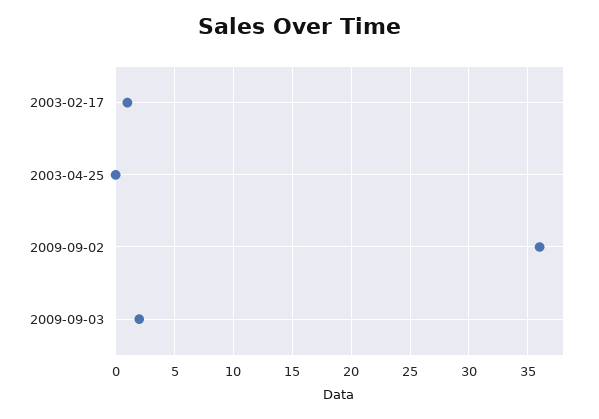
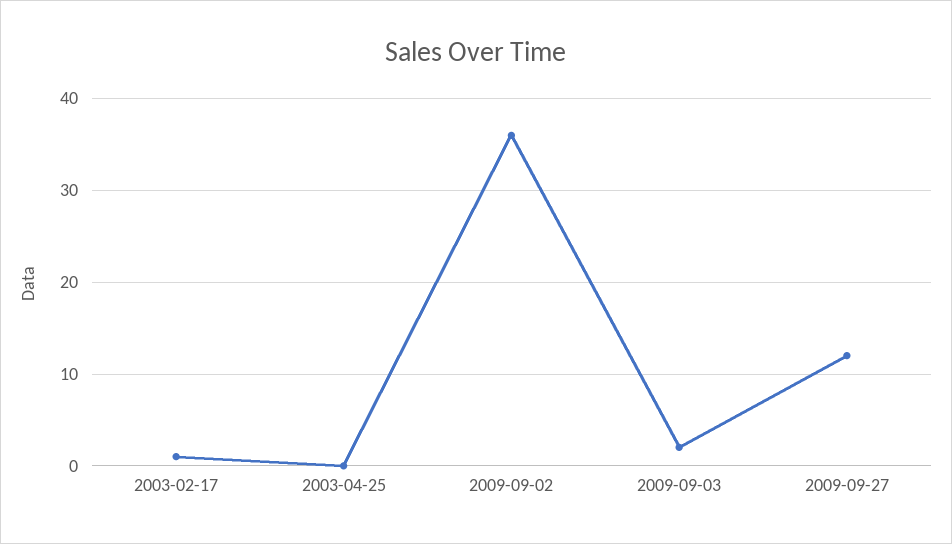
2009-09-27: none -> 12

